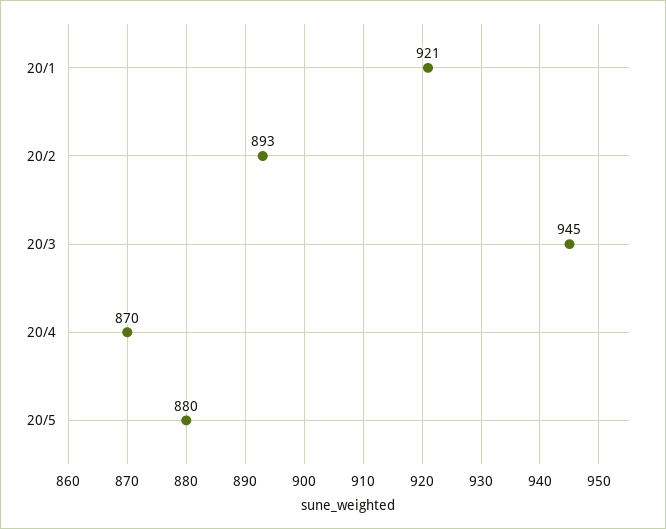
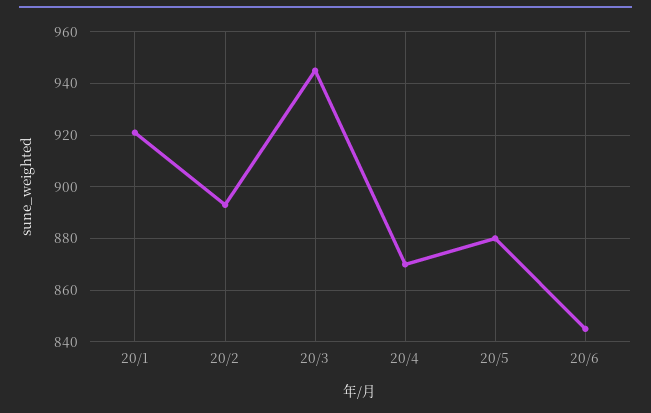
20/6: none -> 845

